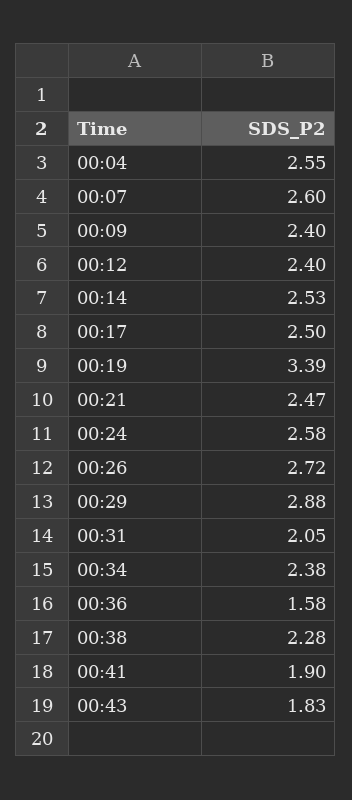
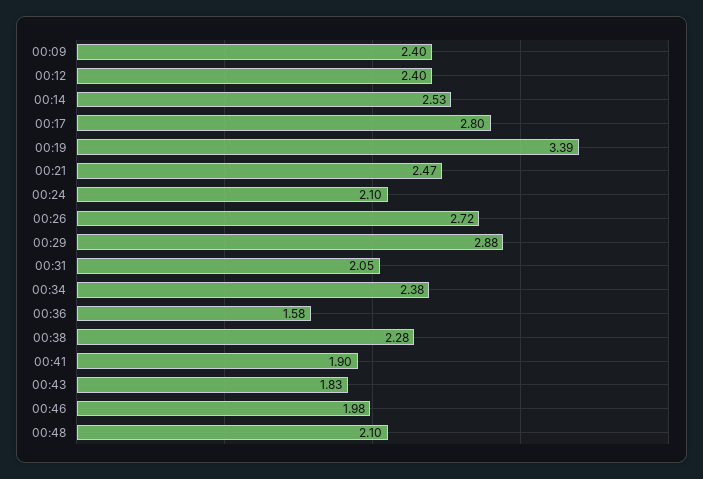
00:04: 2.55 -> none
00:07: 2.6 -> none
00:17: 2.5 -> 2.8
00:24: 2.58 -> 2.1
00:46: none -> 1.98
00:48: none -> 2.1

